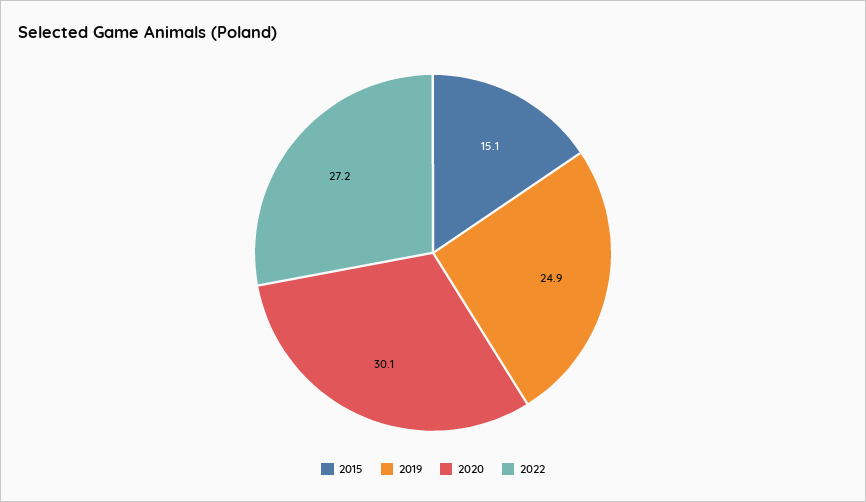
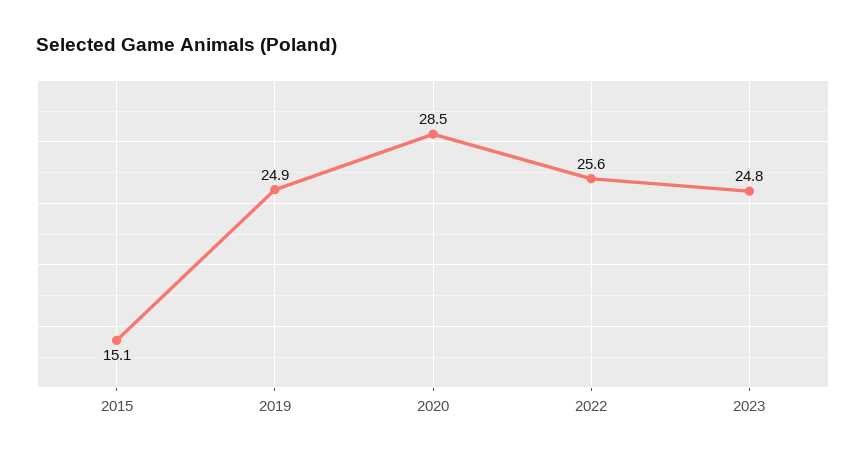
2020: 30.1 -> 28.5
2022: 27.2 -> 25.6
2023: none -> 24.8

